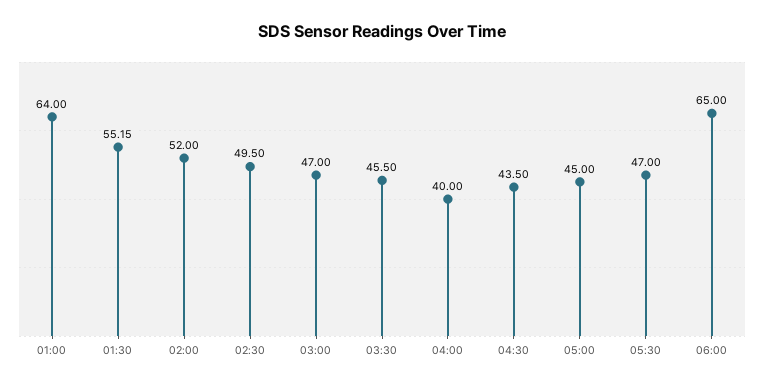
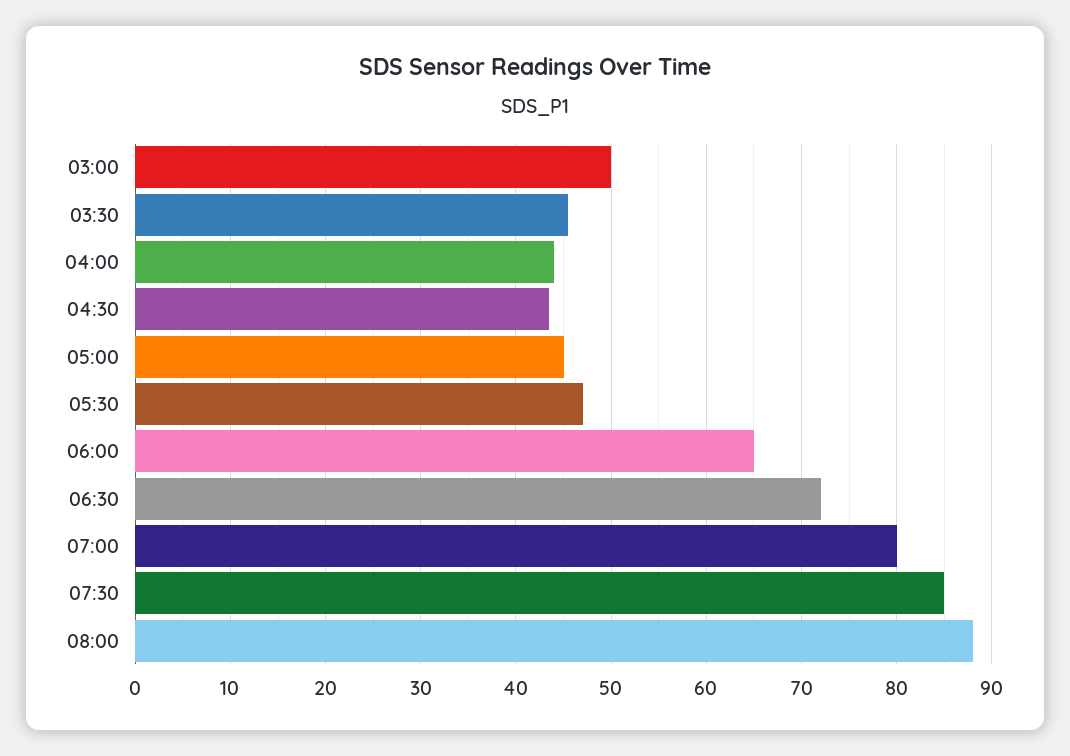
01:00: 64 -> none
01:30: 55.15 -> none
02:00: 52 -> none
02:30: 49.5 -> none
03:00: 47 -> 50
04:00: 40 -> 44
06:30: none -> 72
07:00: none -> 80
07:30: none -> 85
08:00: none -> 88

